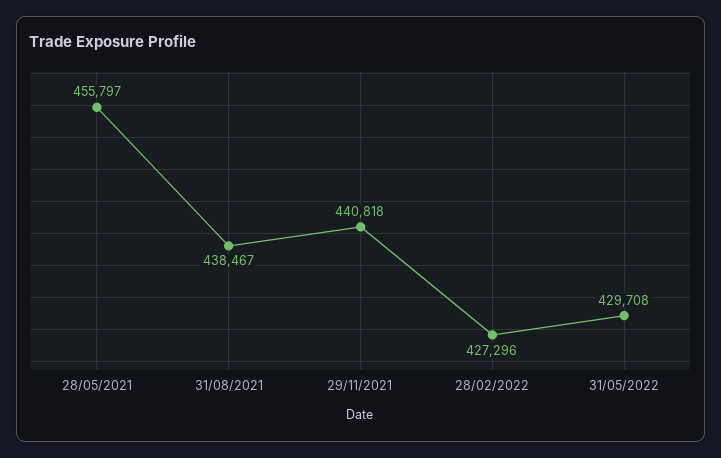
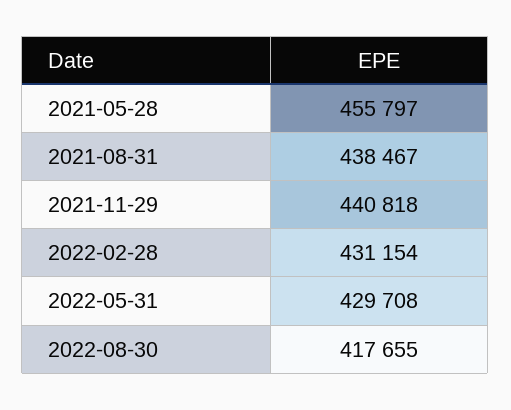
28/02/2022: 427296 -> 431154
2022-08-30: none -> 417655

